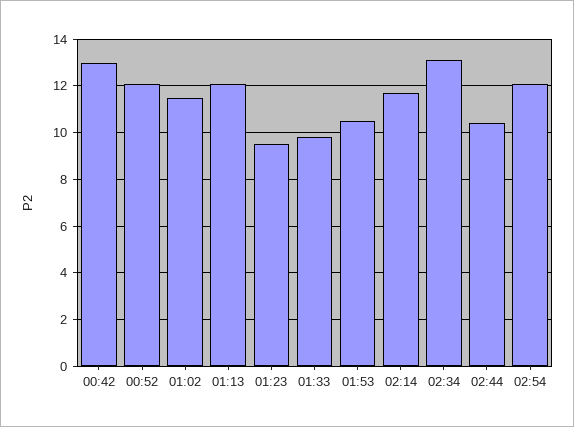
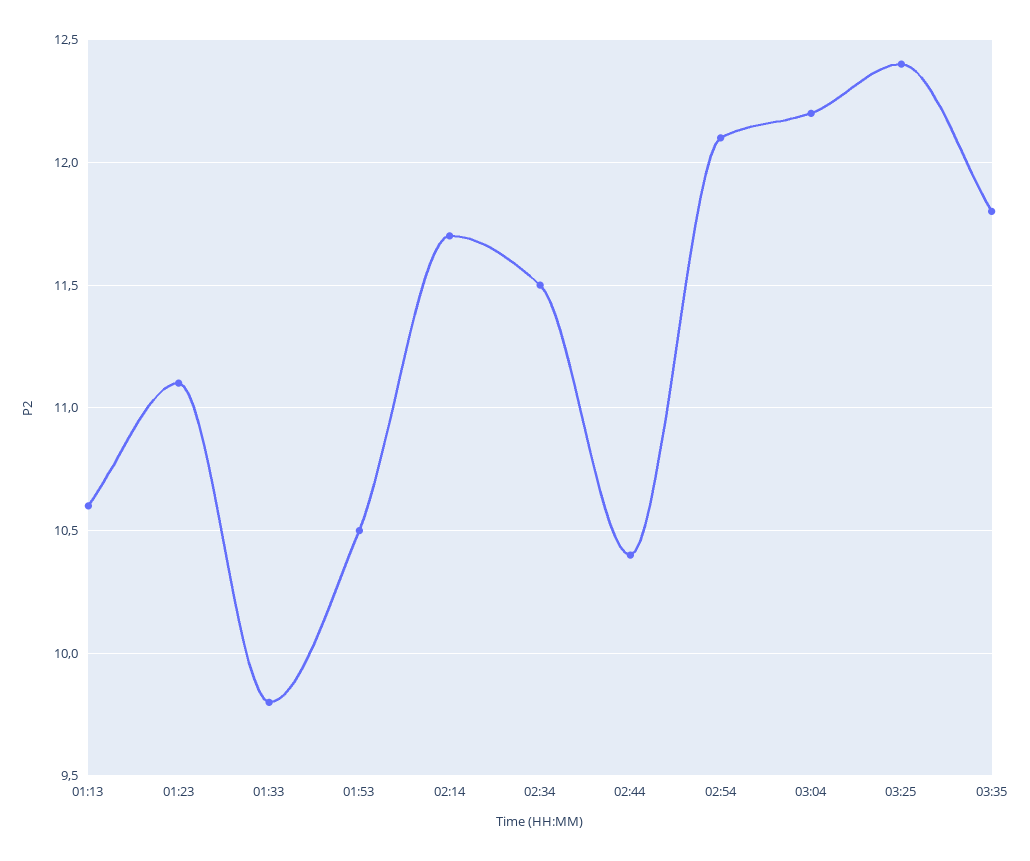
00:42: 13 -> none
00:52: 12 -> none
01:02: 11.5 -> none
01:13: 12 -> 10.6
01:23: 9.5 -> 11.1
02:34: 13 -> 11.5
03:04: none -> 12.2
03:25: none -> 12.4
03:35: none -> 11.8

